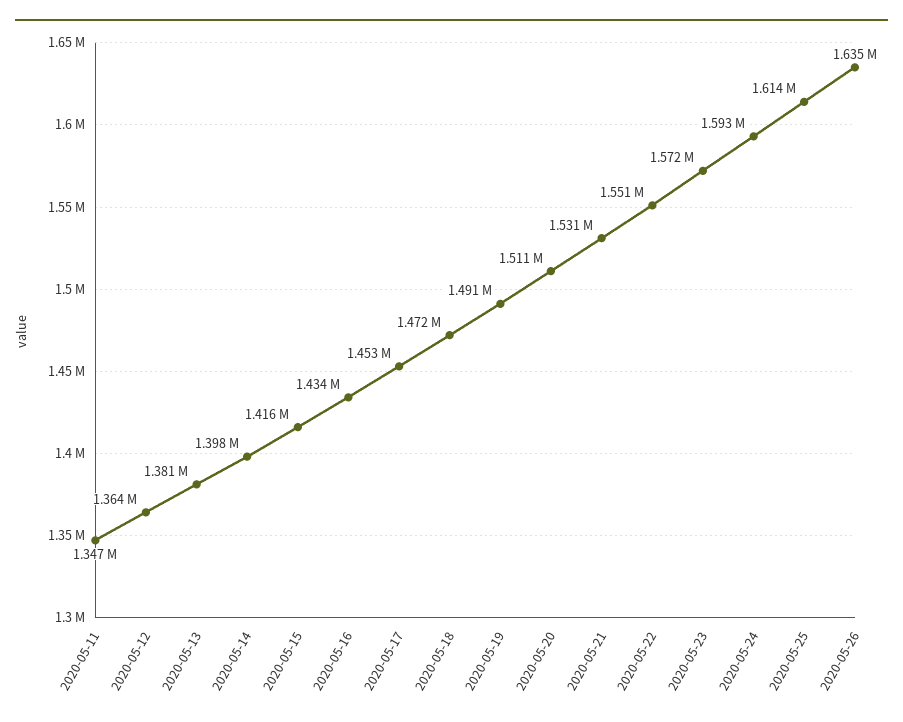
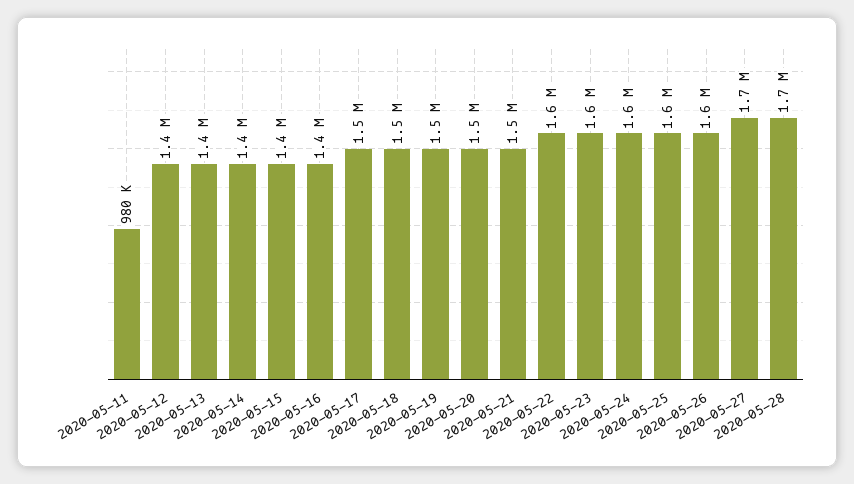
2020-05-11: 1347000 -> 980000
2020-05-27: none -> 1700000
2020-05-28: none -> 1700000

